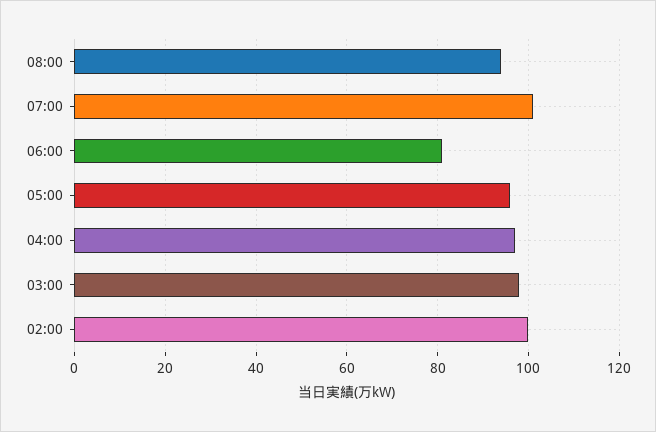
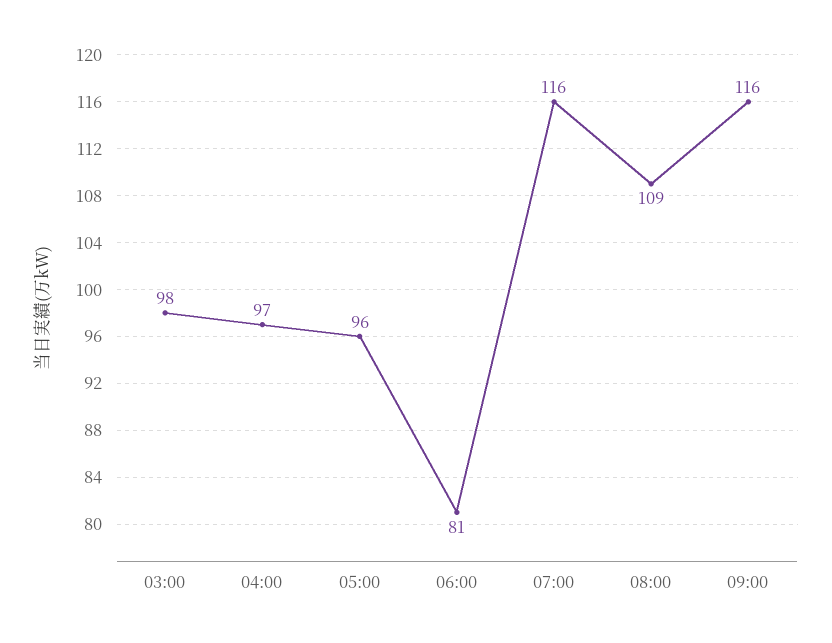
08:00: 95 -> 109
07:00: 100 -> 116
02:00: 100 -> none
09:00: none -> 116

